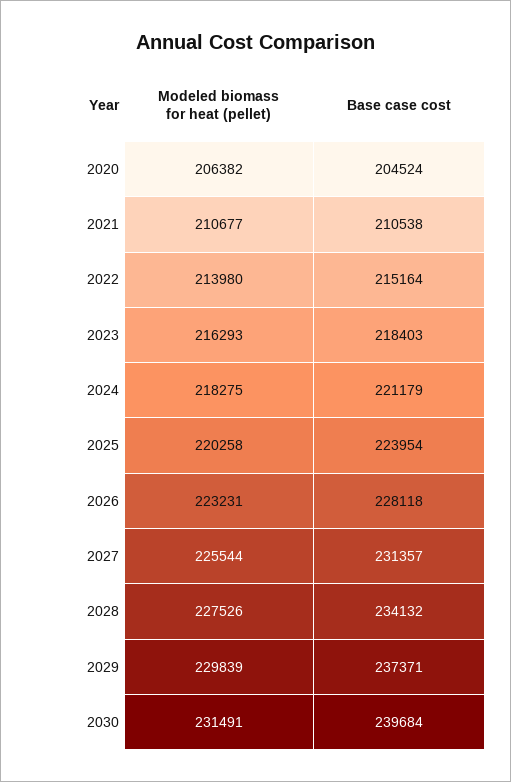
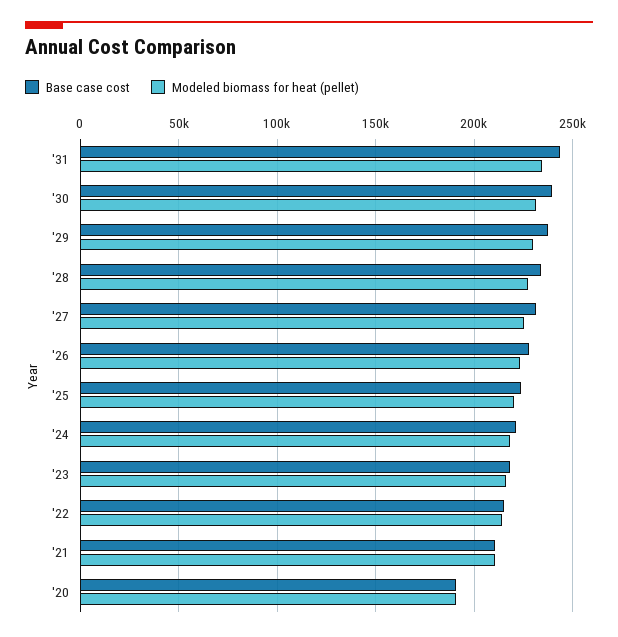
Modeled biomass for heat (pellet), 2020: 206382 -> 190000
Base case cost, 2020: 204524 -> 190000
Base case cost, '31: none -> 245000
Modeled biomass for heat (pellet), '31: none -> 235000

